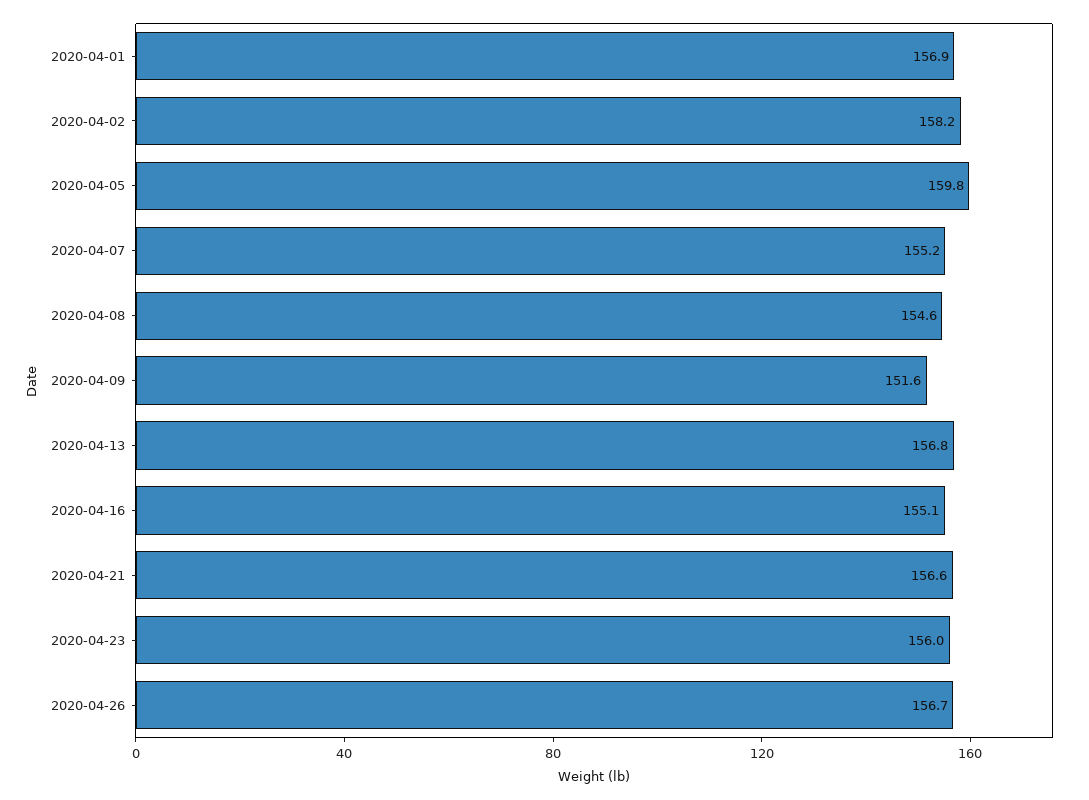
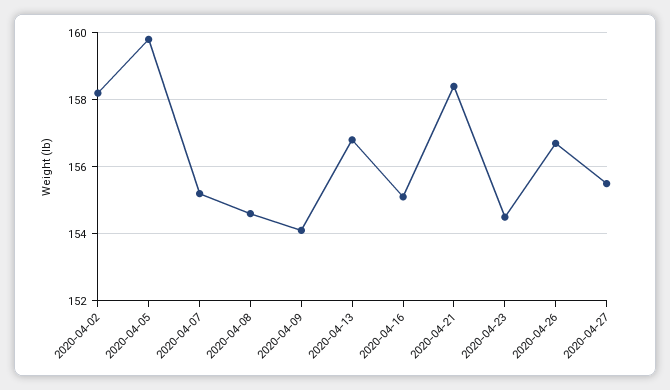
2020-04-01: 156.9 -> none
2020-04-09: 151.6 -> 154
2020-04-21: 156.6 -> 158.5
2020-04-23: 156 -> 154.5
2020-04-27: none -> 155.5

